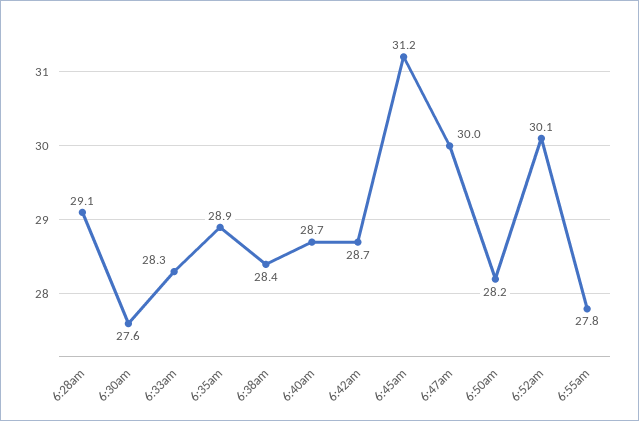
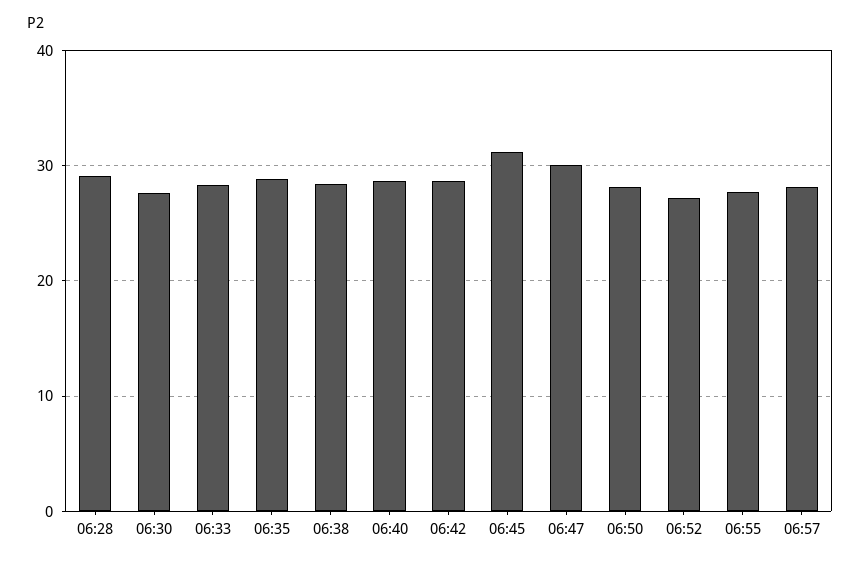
6:52am: 30.1 -> 27
06:57: none -> 28

